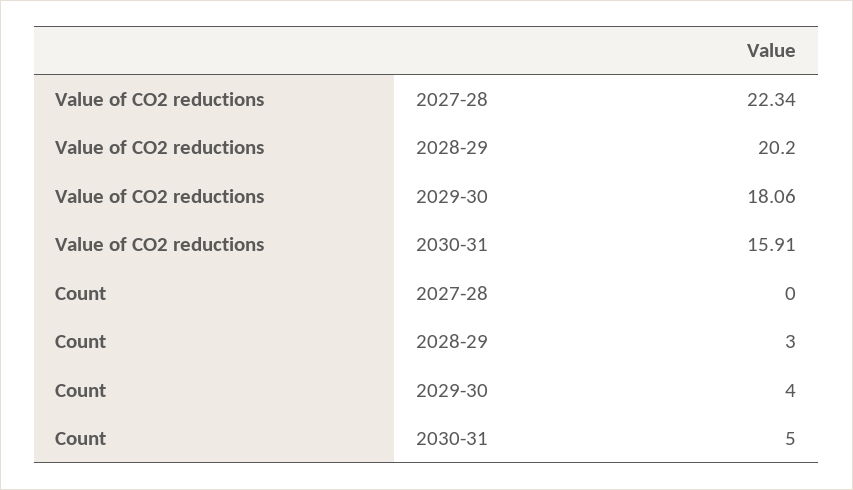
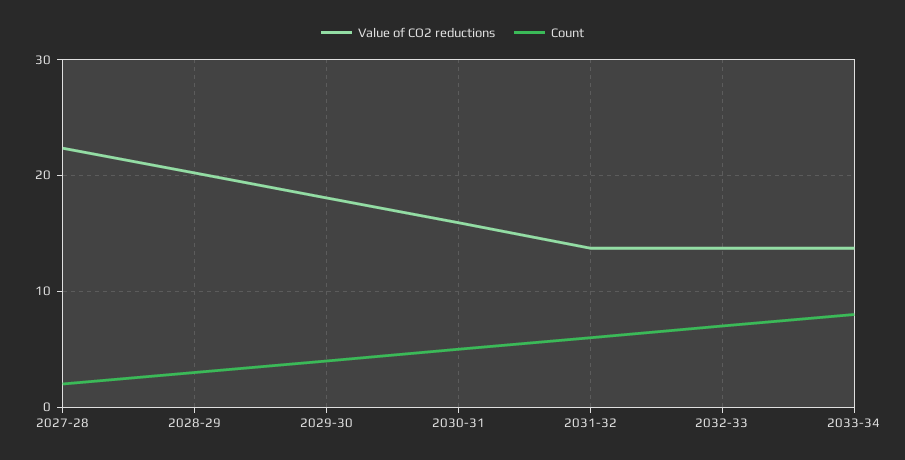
Count, 2027-28: 0 -> 2
Value of CO2 reductions, 2031-32: none -> 14
Count, 2031-32: none -> 6
Value of CO2 reductions, 2032-33: none -> 14
Count, 2032-33: none -> 7
Value of CO2 reductions, 2033-34: none -> 14
Count, 2033-34: none -> 8

